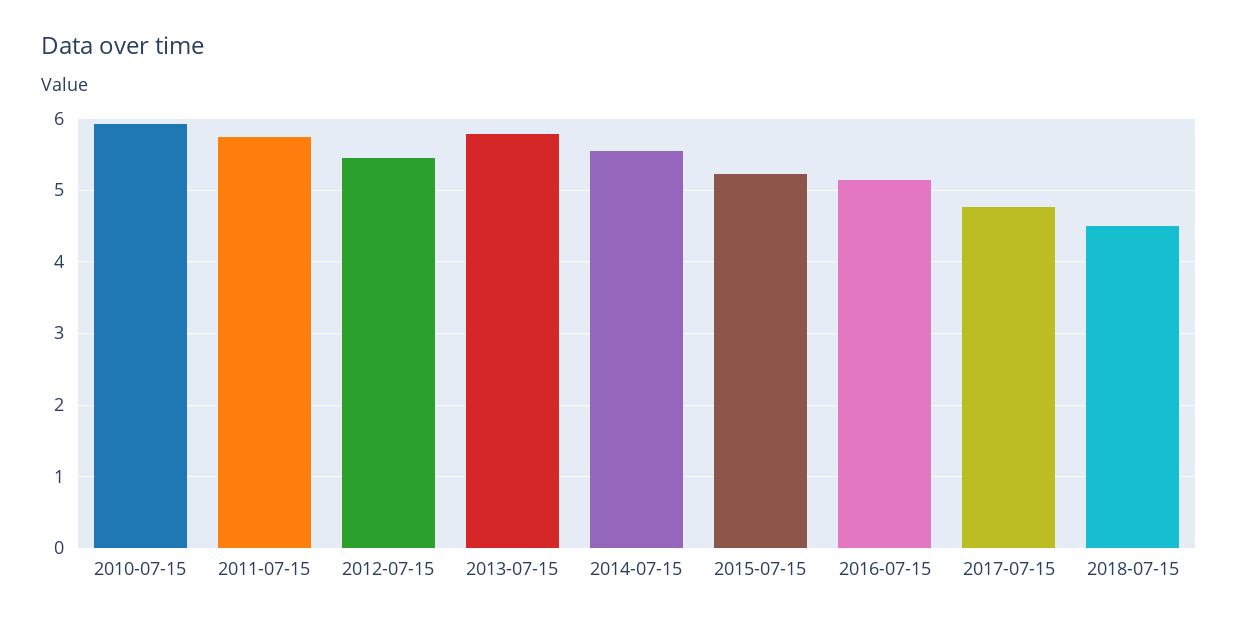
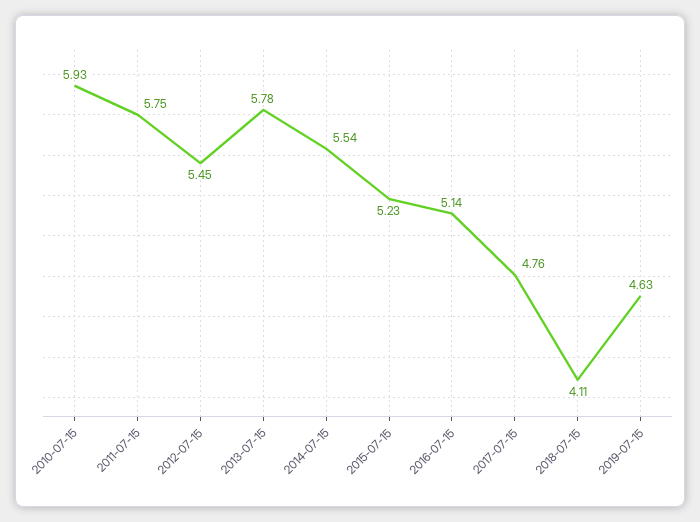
2018-07-15: 4.5 -> 4.11
2019-07-15: none -> 4.63

